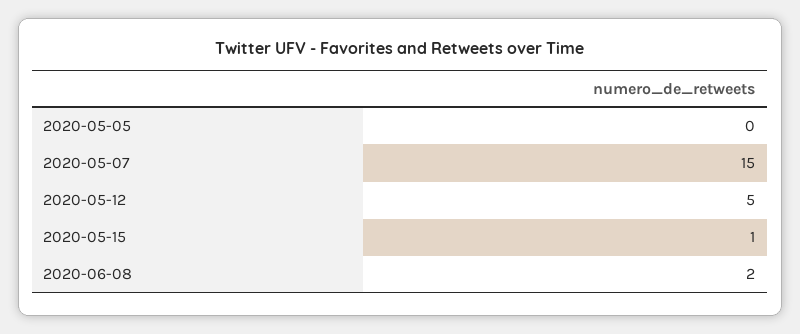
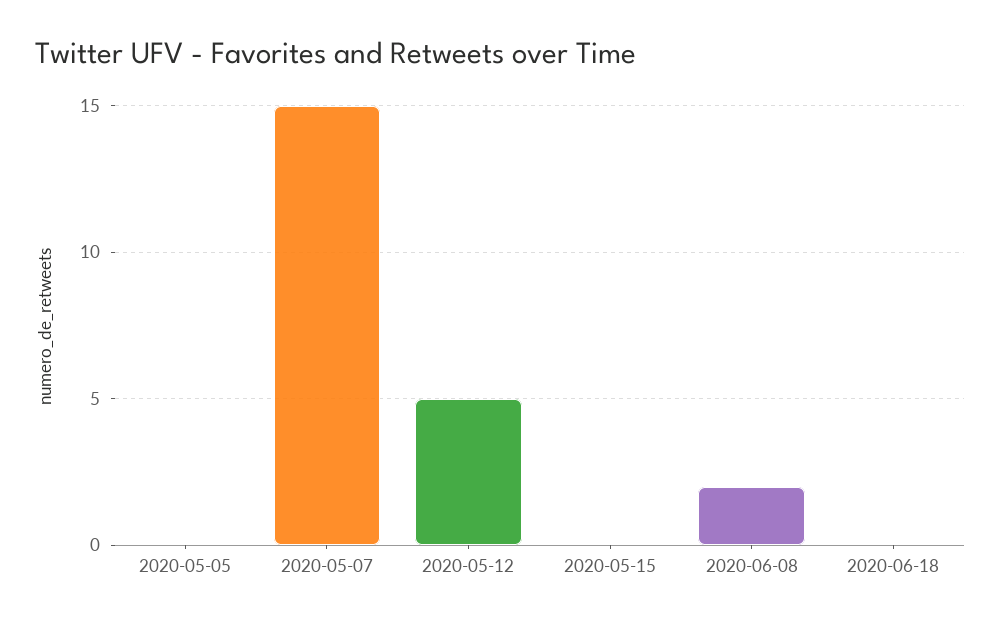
2020-05-15: 1 -> 0
2020-06-18: none -> 0

